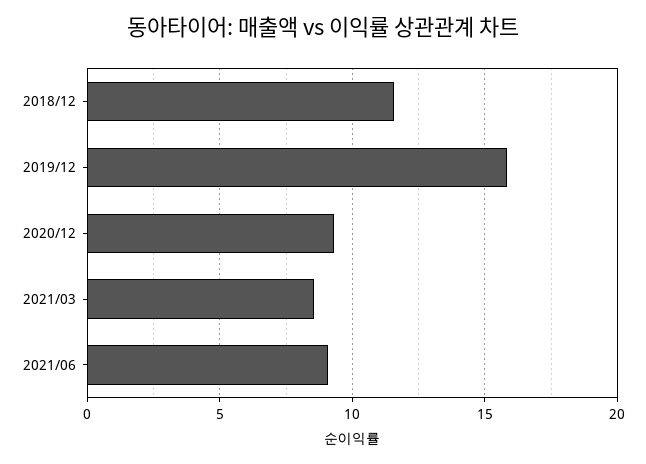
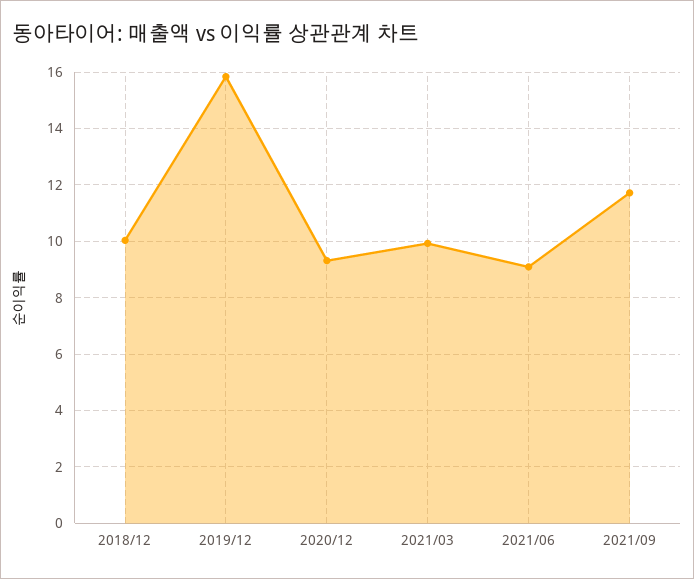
2018/12: 11.5 -> 10
2021/03: 8.5 -> 10
2021/09: none -> 11.75

